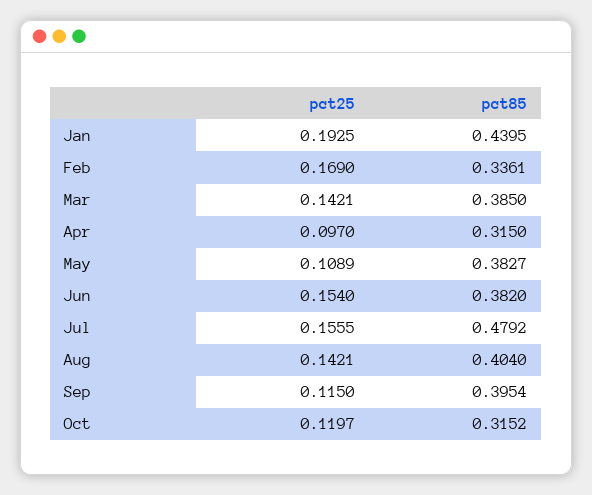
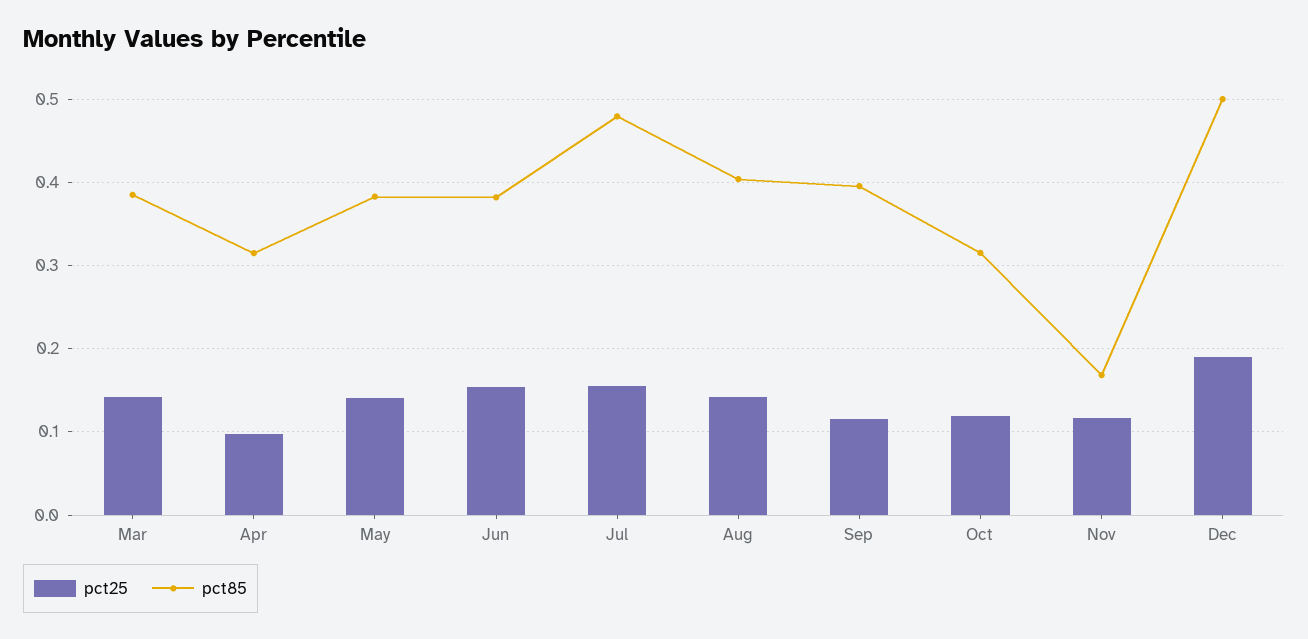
pct25, Jan: 0.1925 -> none
pct85, Jan: 0.4395 -> none
pct25, Feb: 0.169 -> none
pct85, Feb: 0.3361 -> none
pct25, May: 0.1089 -> 0.14
pct25, Nov: none -> 0.12
pct85, Nov: none -> 0.17
pct25, Dec: none -> 0.19
pct85, Dec: none -> 0.5

